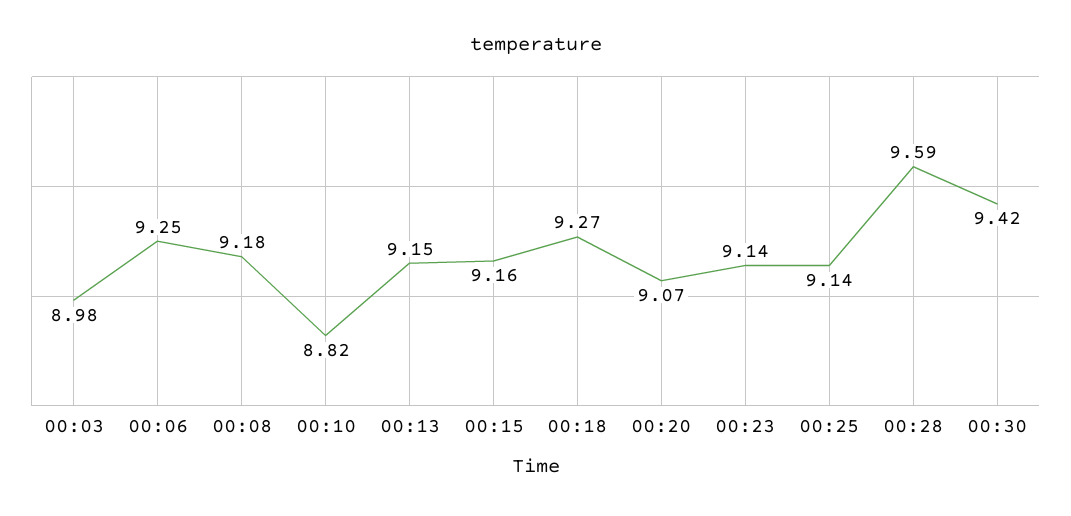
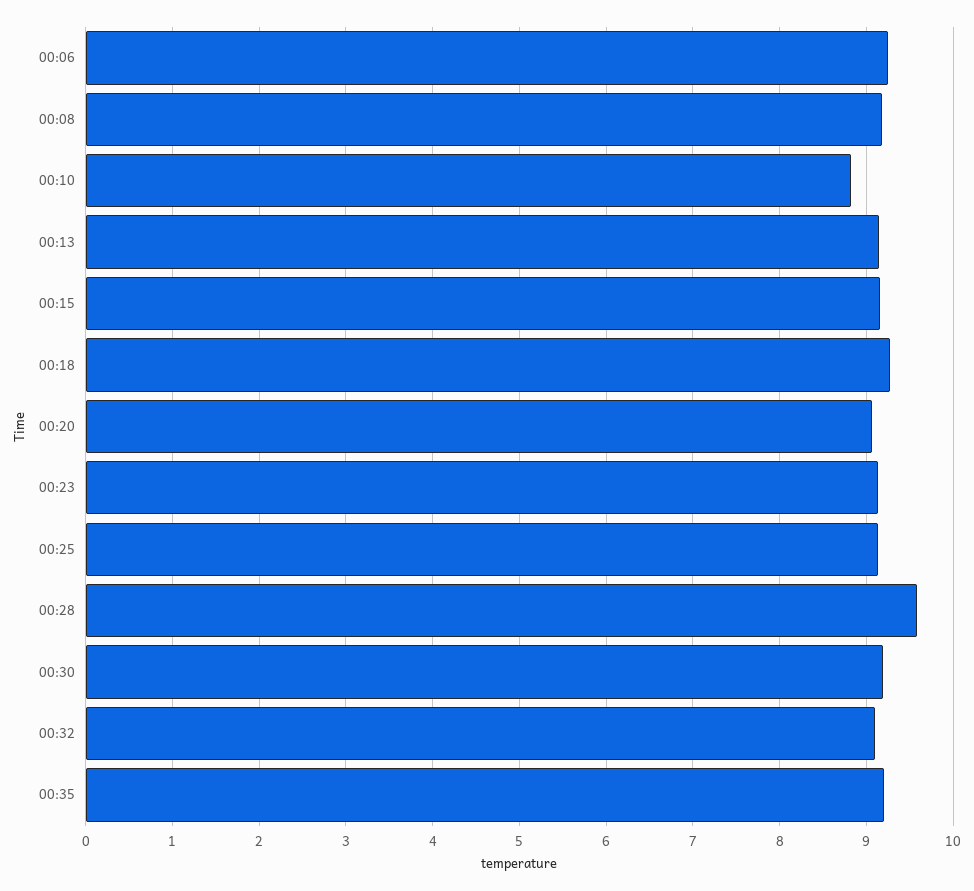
00:03: 8.98 -> none
00:30: 9.42 -> 9.2
00:32: none -> 9.1
00:35: none -> 9.2

